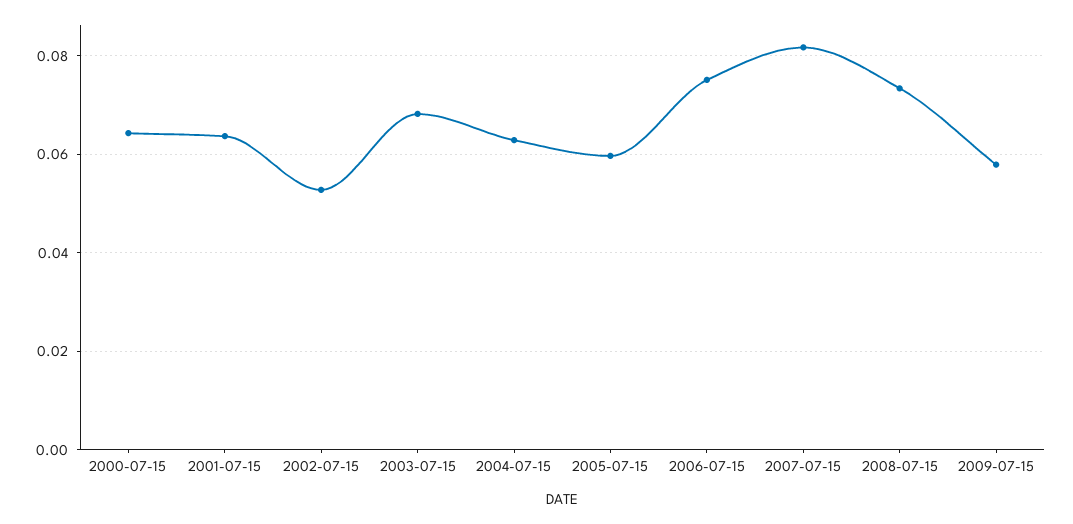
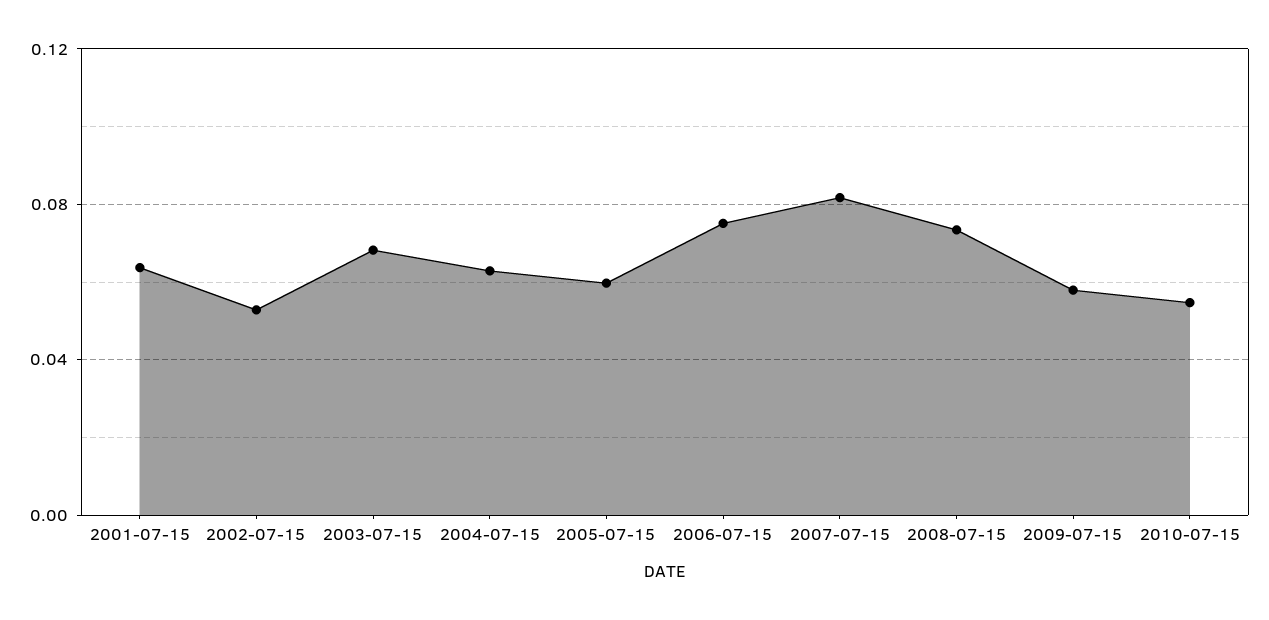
2000-07-15: 0.064 -> none
2010-07-15: none -> 0.055

